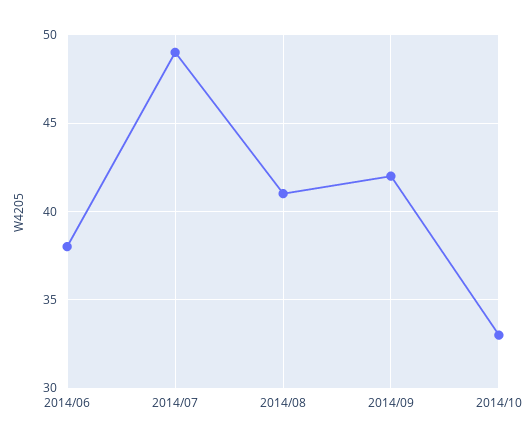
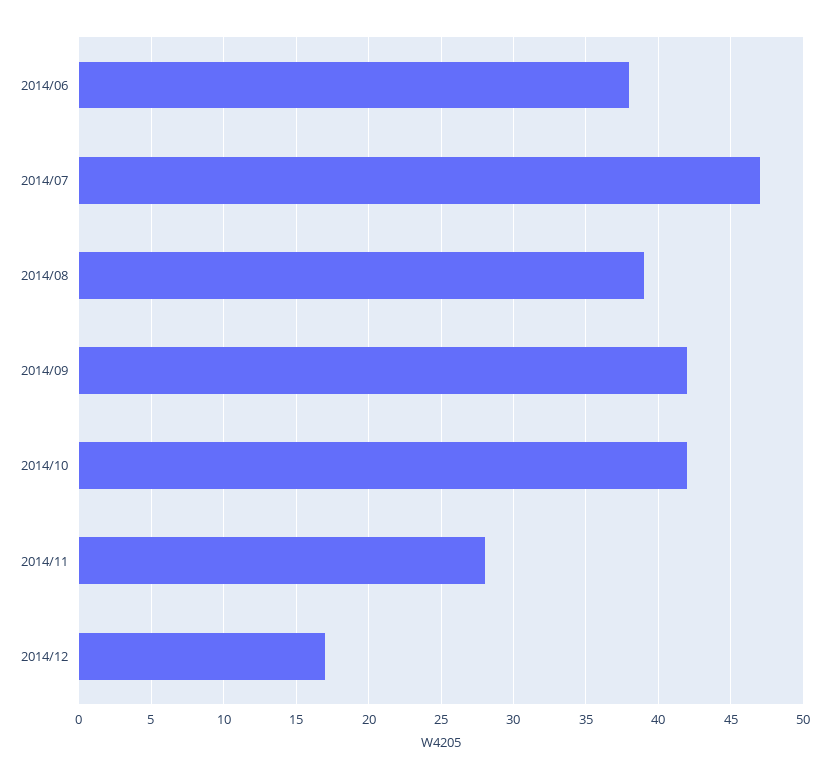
2014/07: 49 -> 47
2014/08: 41 -> 39
2014/10: 33 -> 42
2014/11: none -> 28
2014/12: none -> 17

